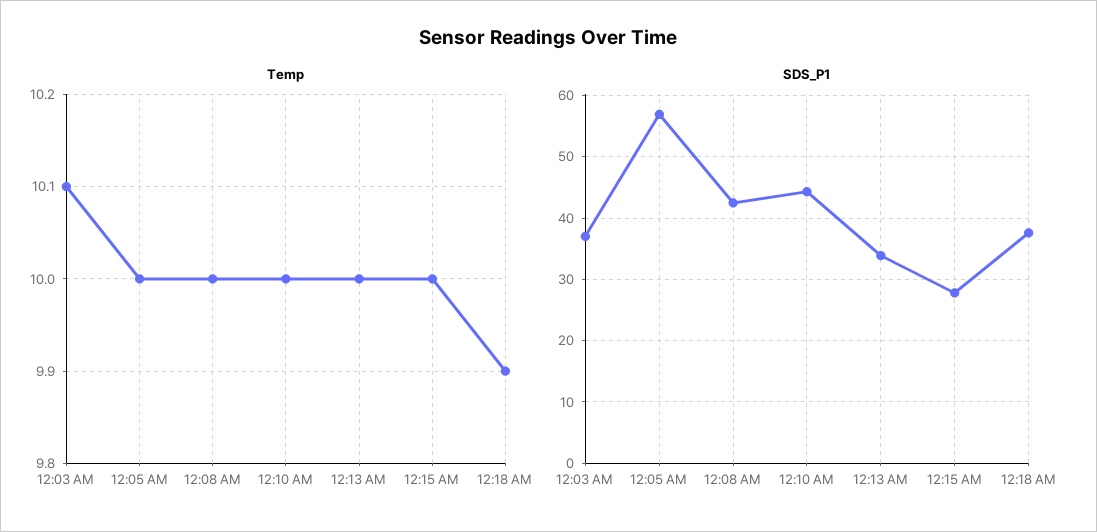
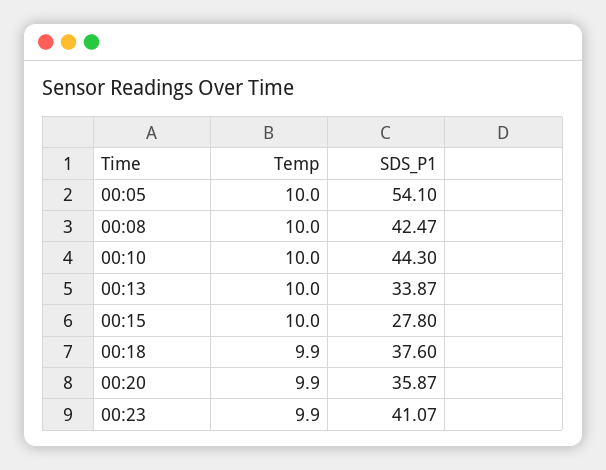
Temp, 12:03 AM: 10.1 -> none
SDS_P1, 12:03 AM: 37 -> none
SDS_P1, 12:05 AM: 57 -> 54.1
Temp, 00:20: none -> 9.9
SDS_P1, 00:20: none -> 35.87
Temp, 00:23: none -> 9.9
SDS_P1, 00:23: none -> 41.07

